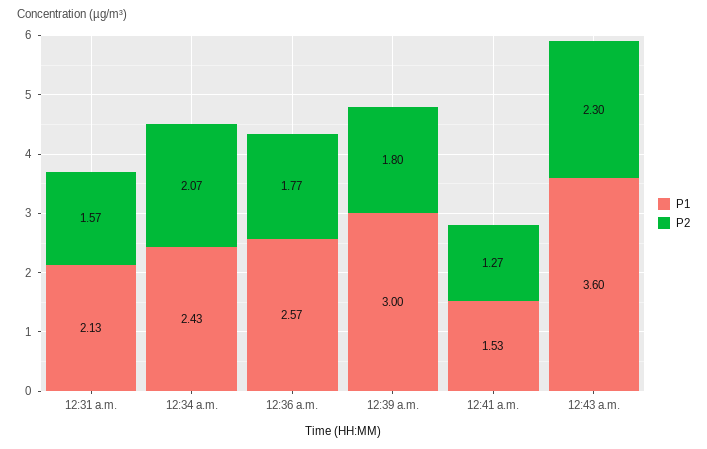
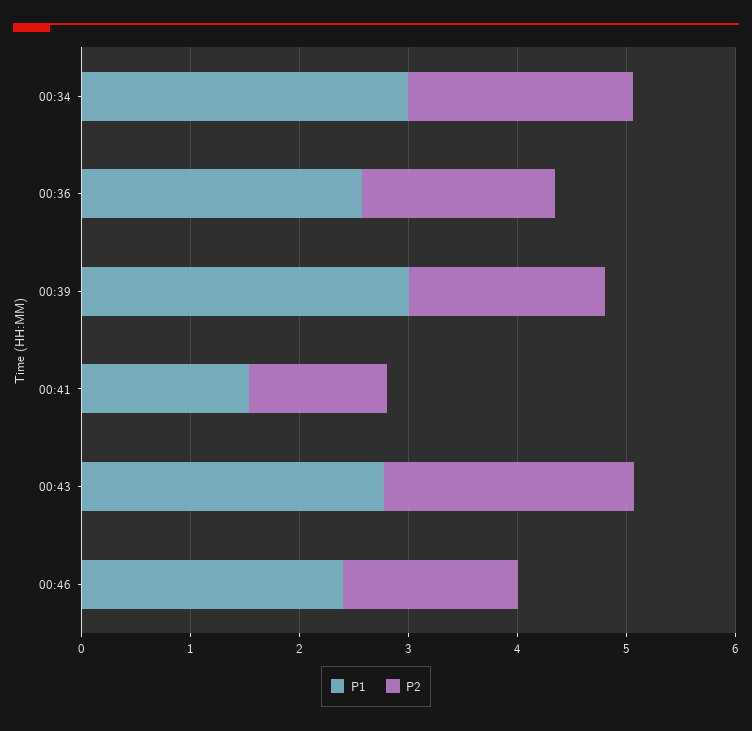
P1, 12:31 a.m.: 2.13 -> none
P2, 12:31 a.m.: 1.57 -> none
P1, 12:34 a.m.: 2.43 -> 3
P1, 12:43 a.m.: 3.6 -> 2.8
P1, 00:46: none -> 2.4
P2, 00:46: none -> 1.6

